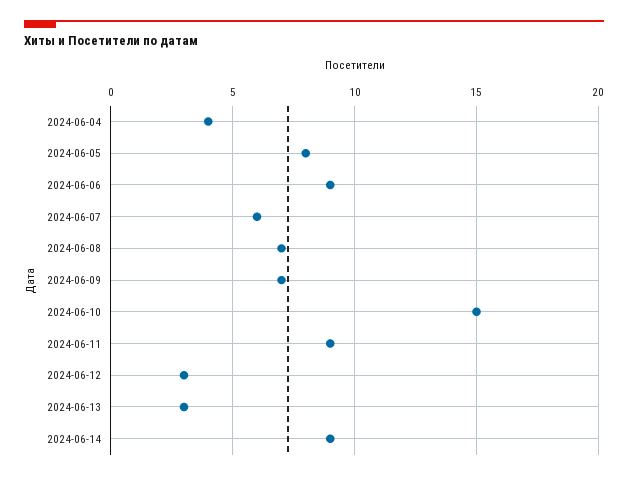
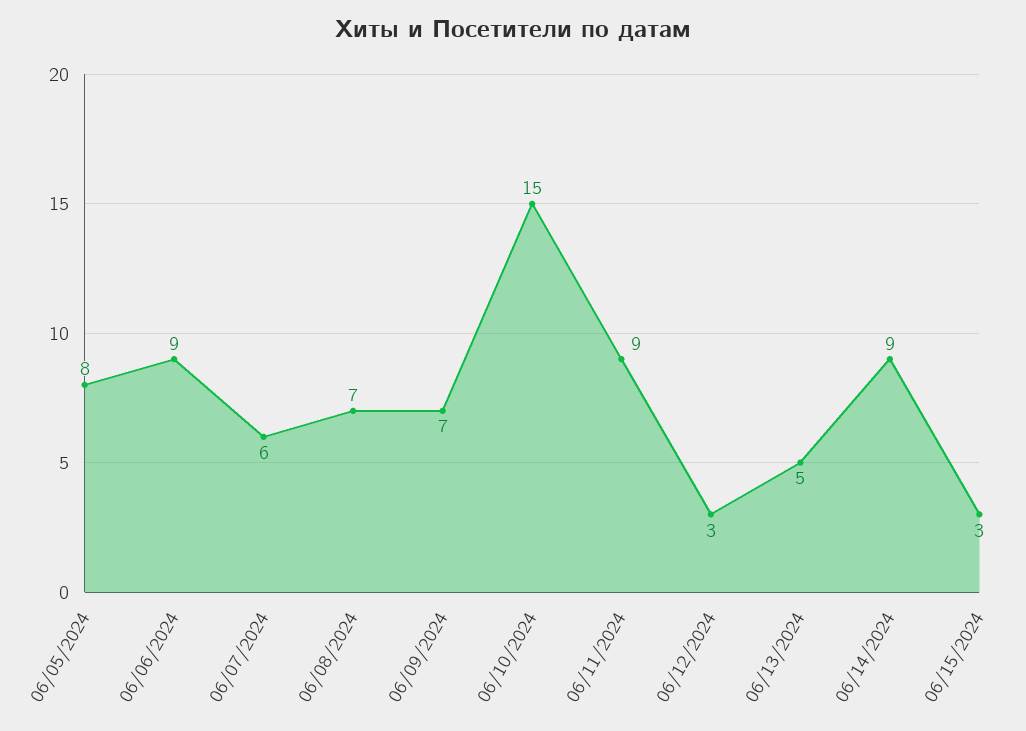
2024-06-04: 4 -> none
2024-06-13: 3 -> 5
06/15/2024: none -> 3

